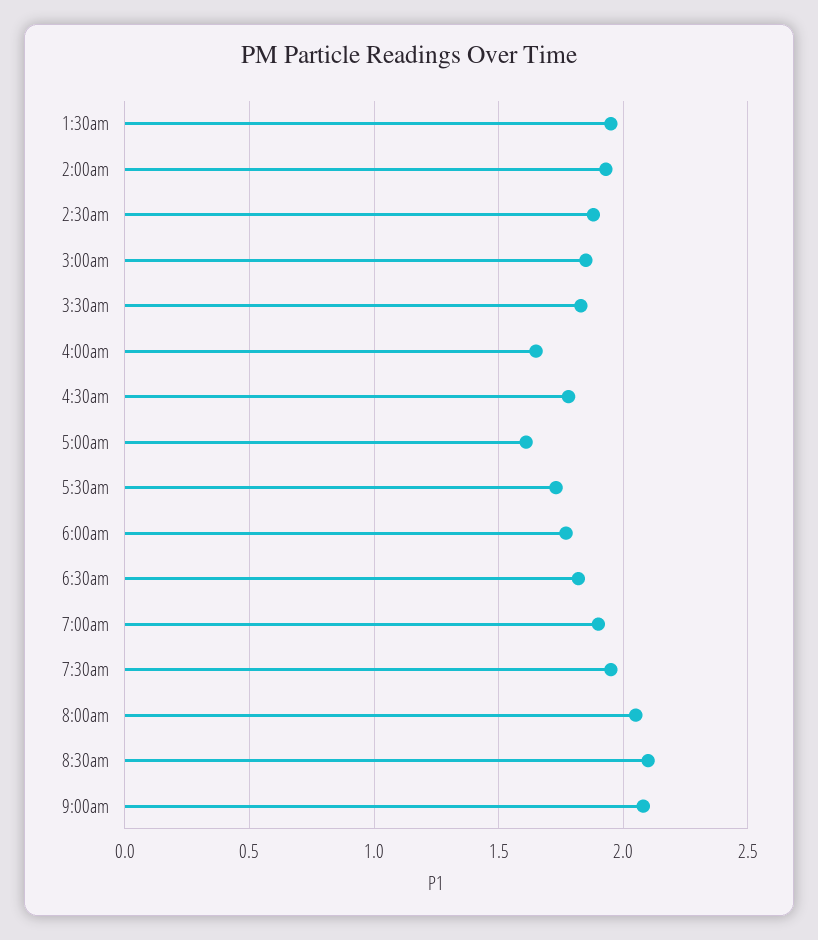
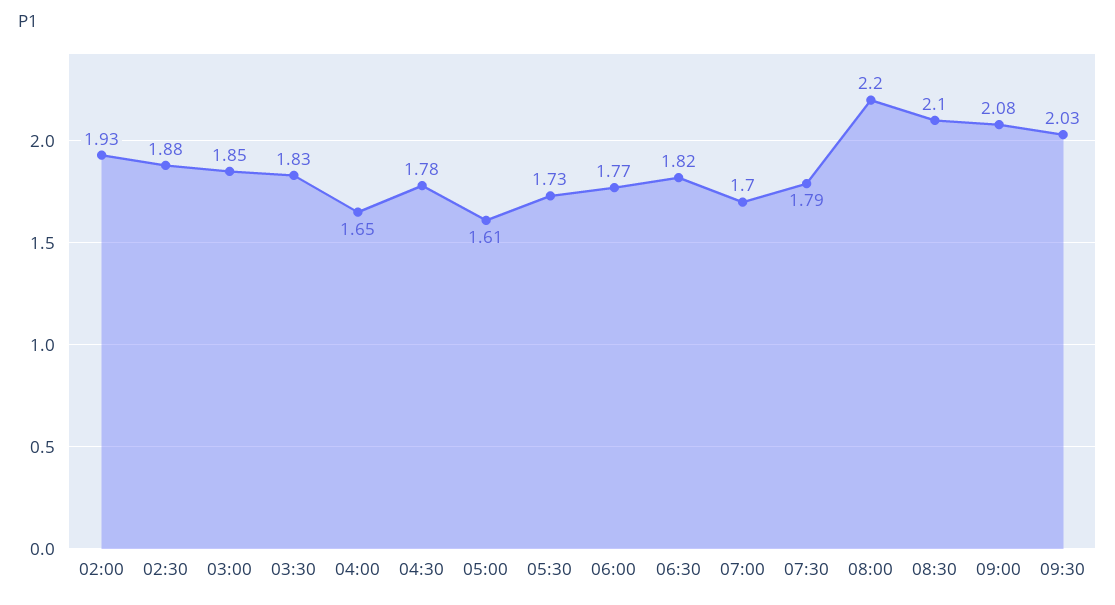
1:30am: 1.95 -> none
7:00am: 1.9 -> 1.7
7:30am: 1.95 -> 1.79
8:00am: 2.05 -> 2.2
09:30: none -> 2.03

